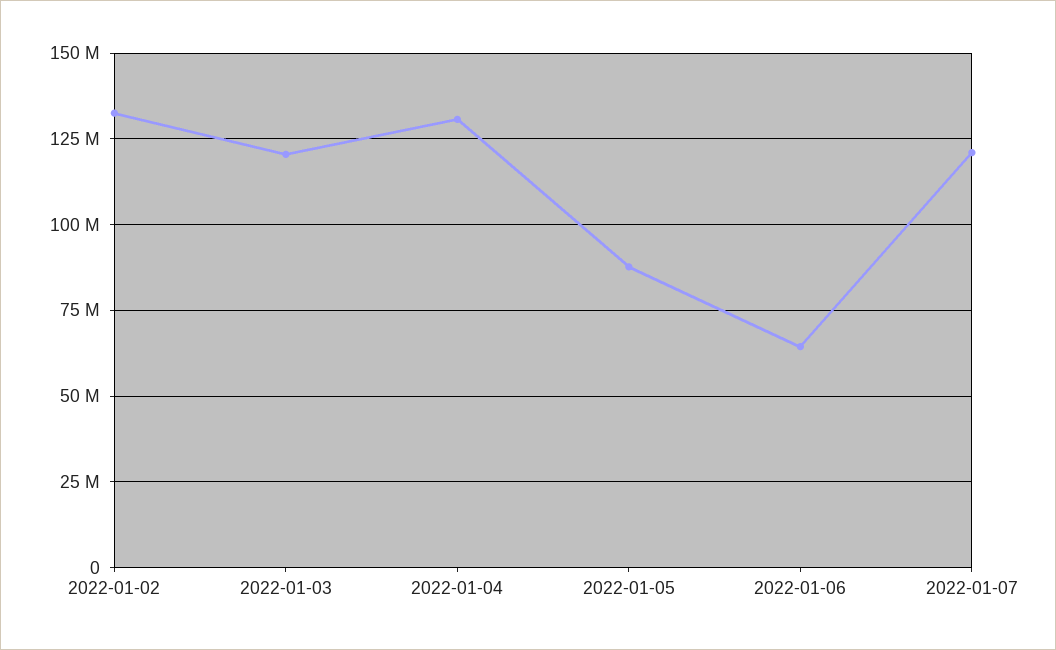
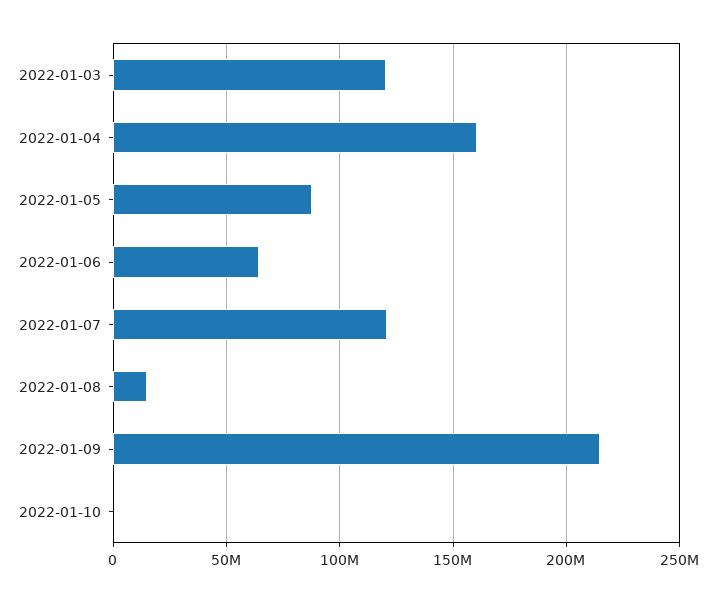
2022-01-02: 132500000 -> none
2022-01-04: 130000000 -> 160000000
2022-01-08: none -> 15000000
2022-01-09: none -> 215000000
2022-01-10: none -> 0

